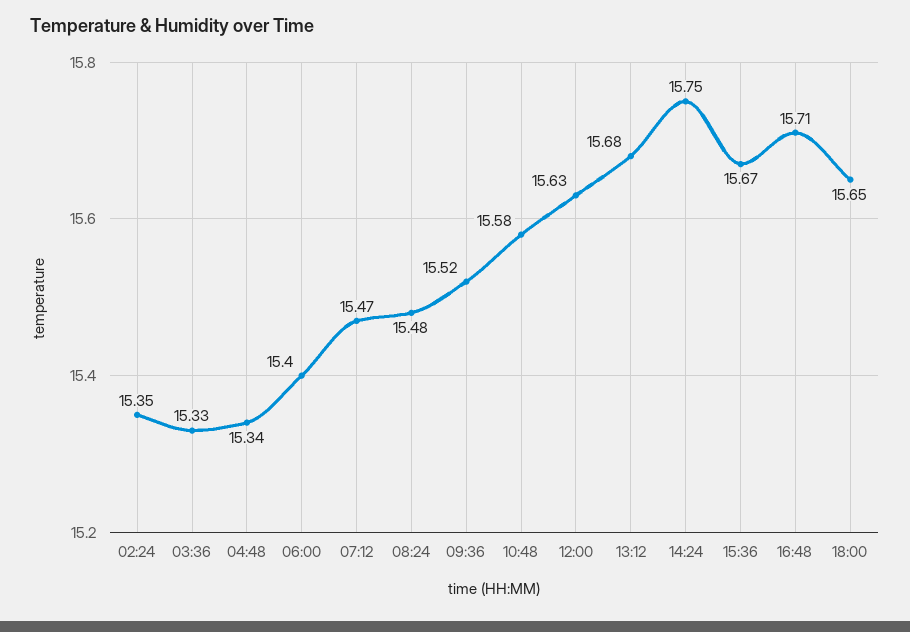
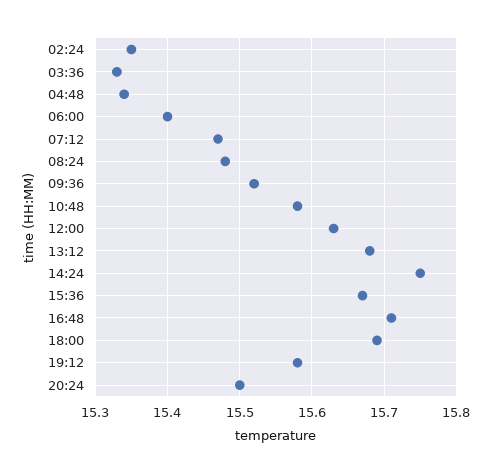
18:00: 15.65 -> 15.69
19:12: none -> 15.58
20:24: none -> 15.5

